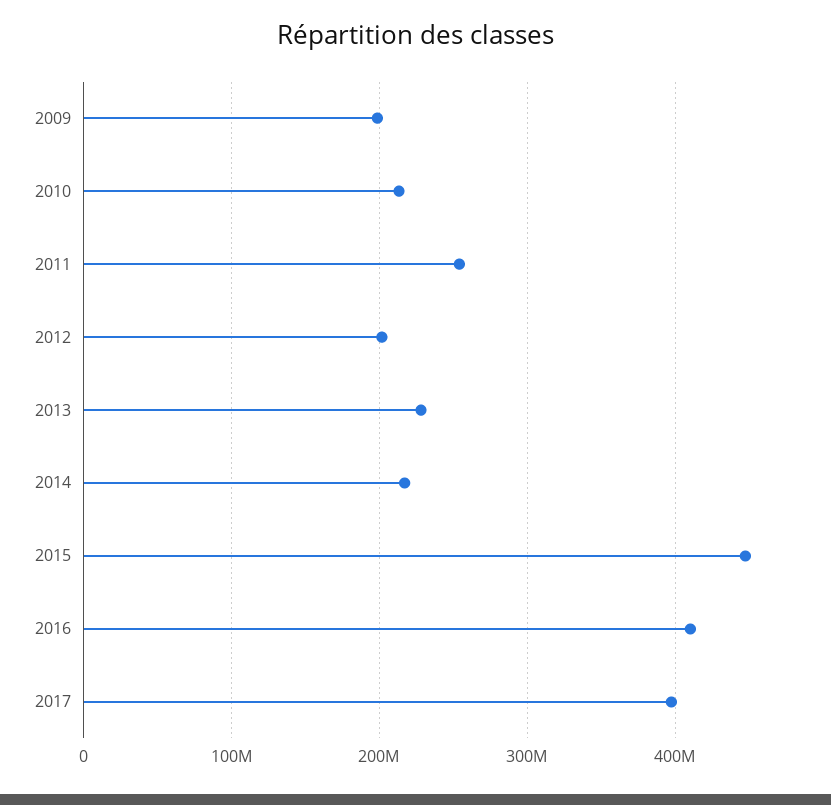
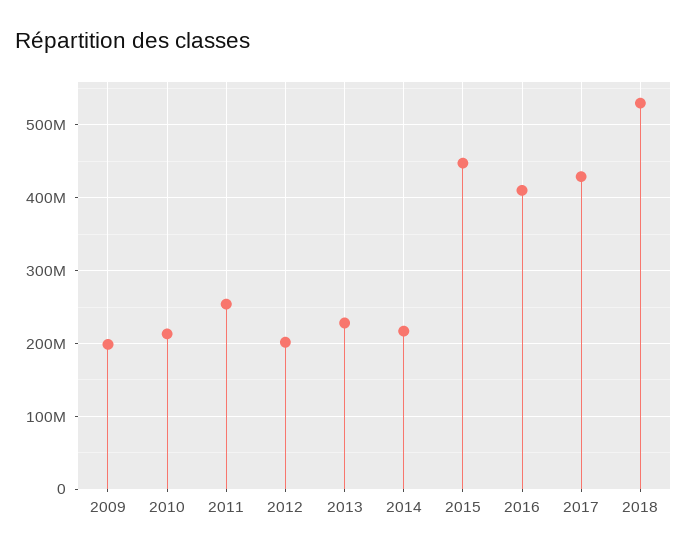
2017: 400000000 -> 430000000
2018: none -> 530000000

